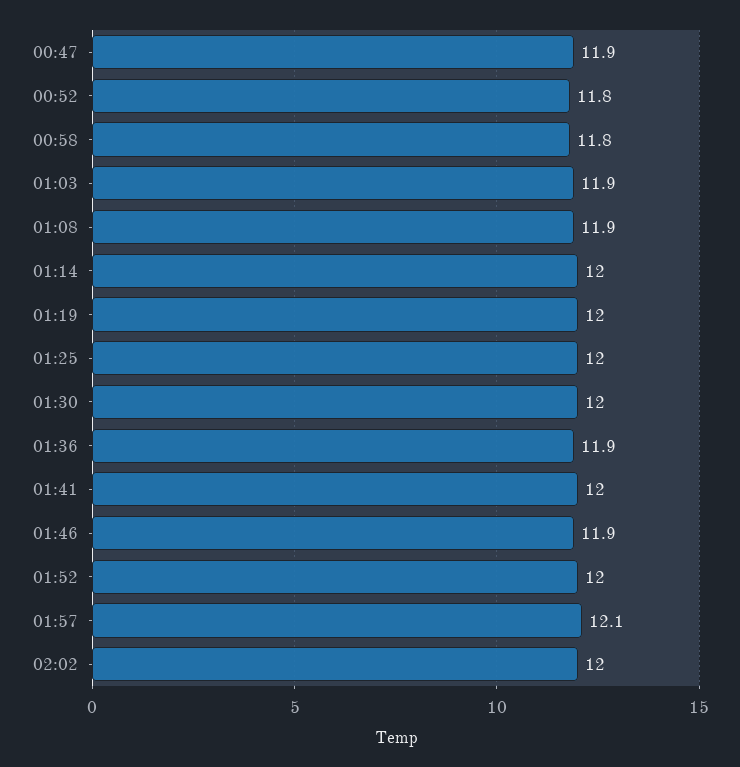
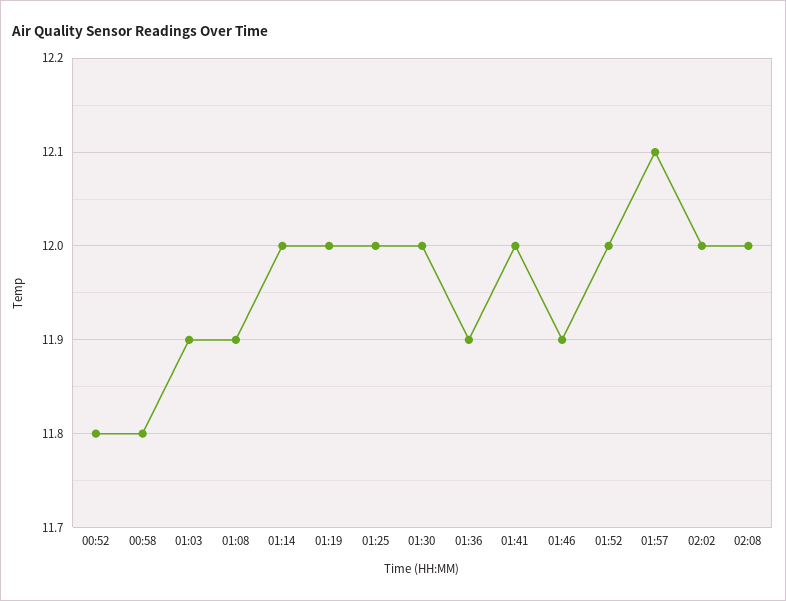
00:47: 11.9 -> none
02:08: none -> 12

